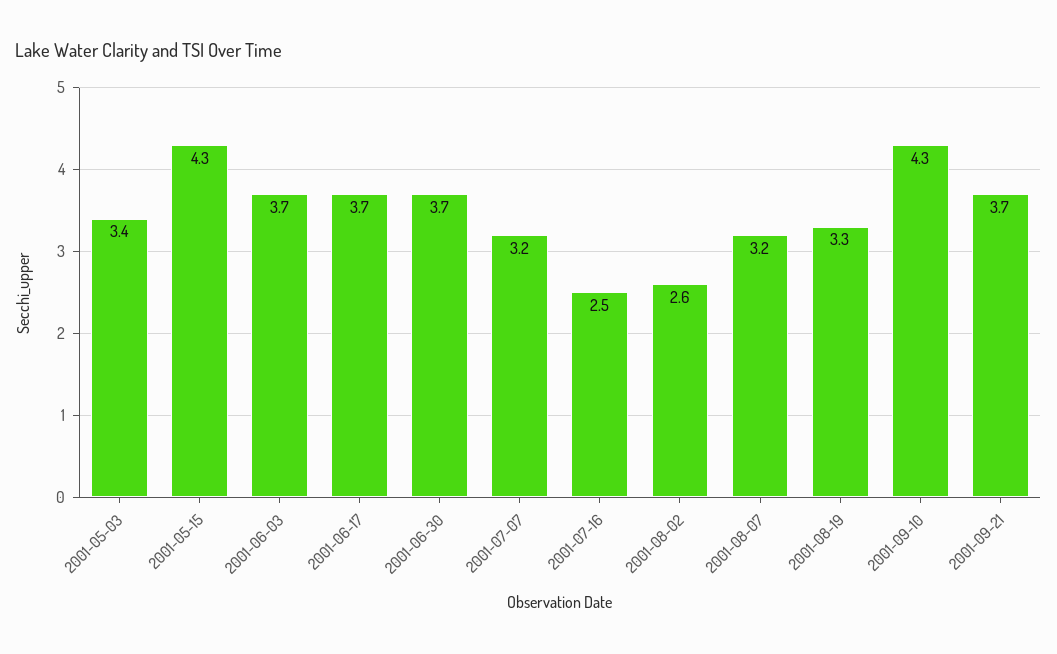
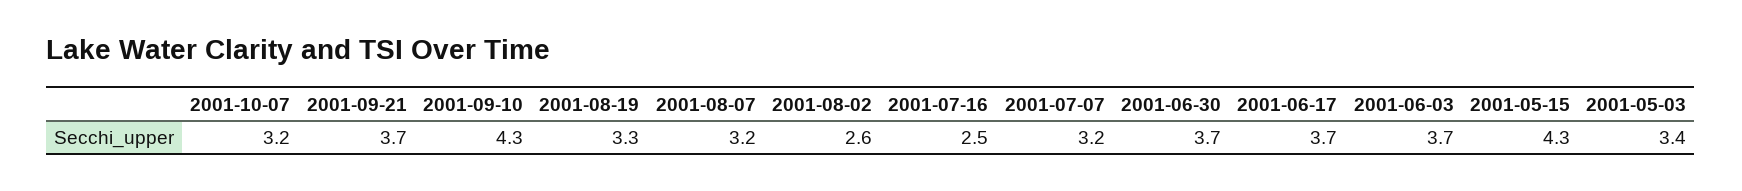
2001-10-07: none -> 3.2

